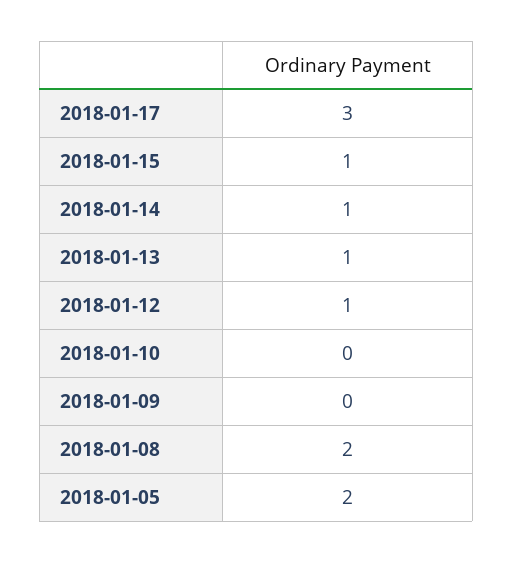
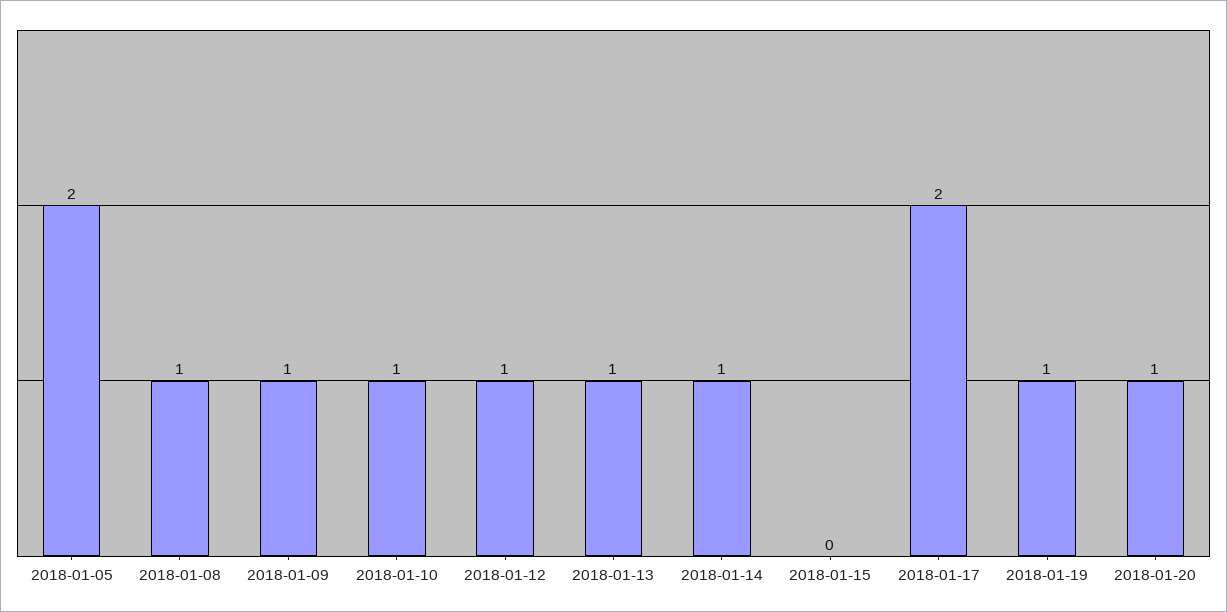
2018-01-17: 3 -> 2
2018-01-15: 1 -> 0
2018-01-10: 0 -> 1
2018-01-09: 0 -> 1
2018-01-08: 2 -> 1
2018-01-19: none -> 1
2018-01-20: none -> 1

